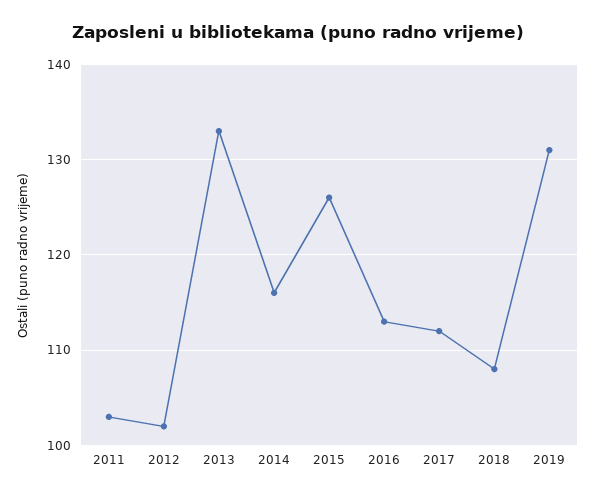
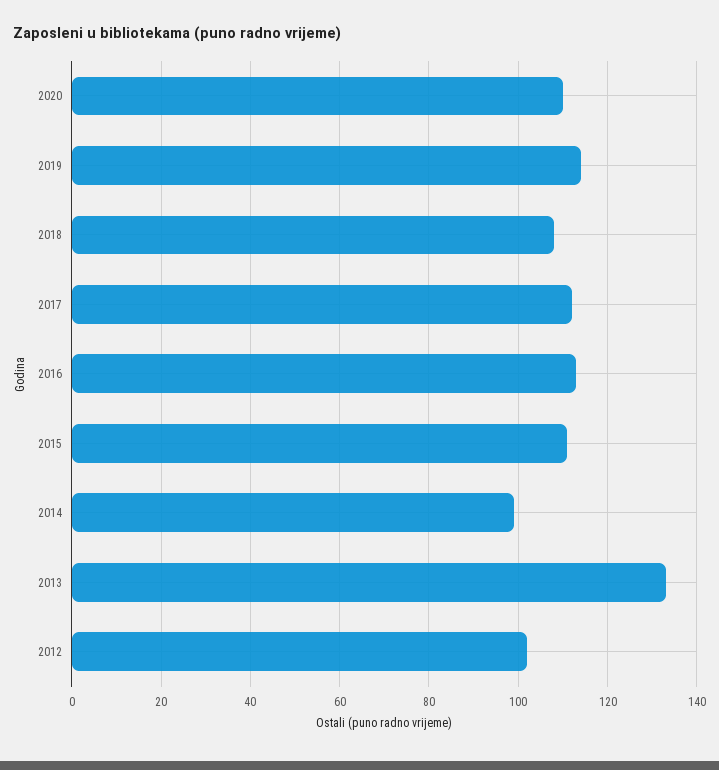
2011: 103 -> none
2014: 116 -> 100
2015: 126 -> 110
2019: 131 -> 115
2020: none -> 110

